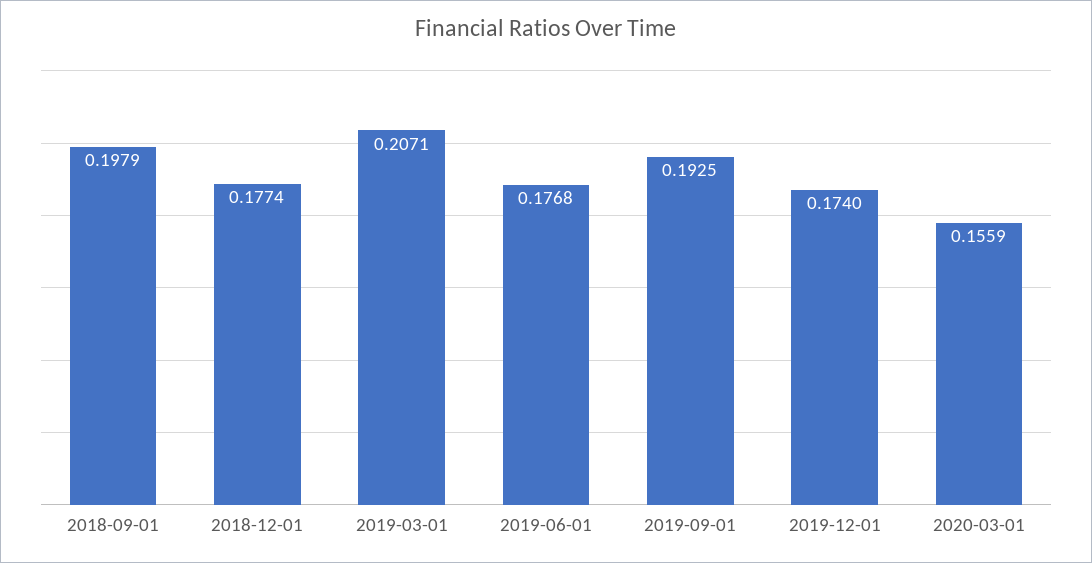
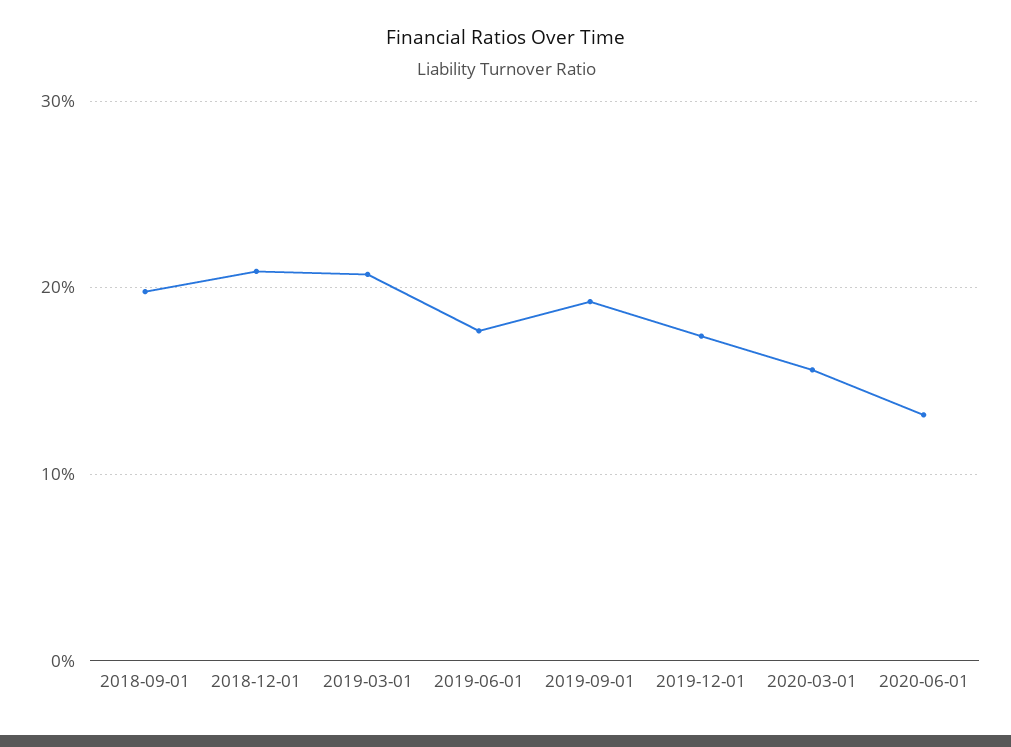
2018-12-01: 0.1774 -> 0.21
2020-06-01: none -> 0.13

